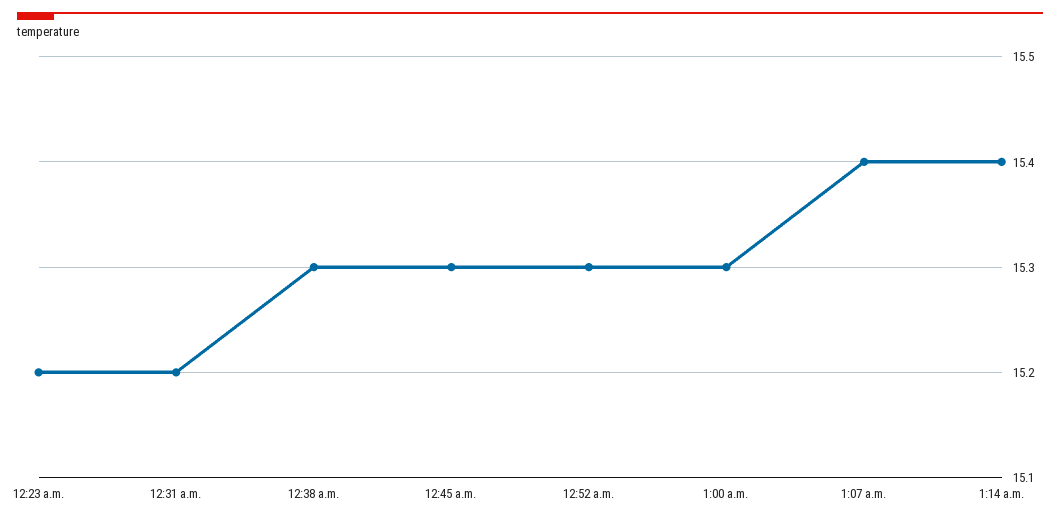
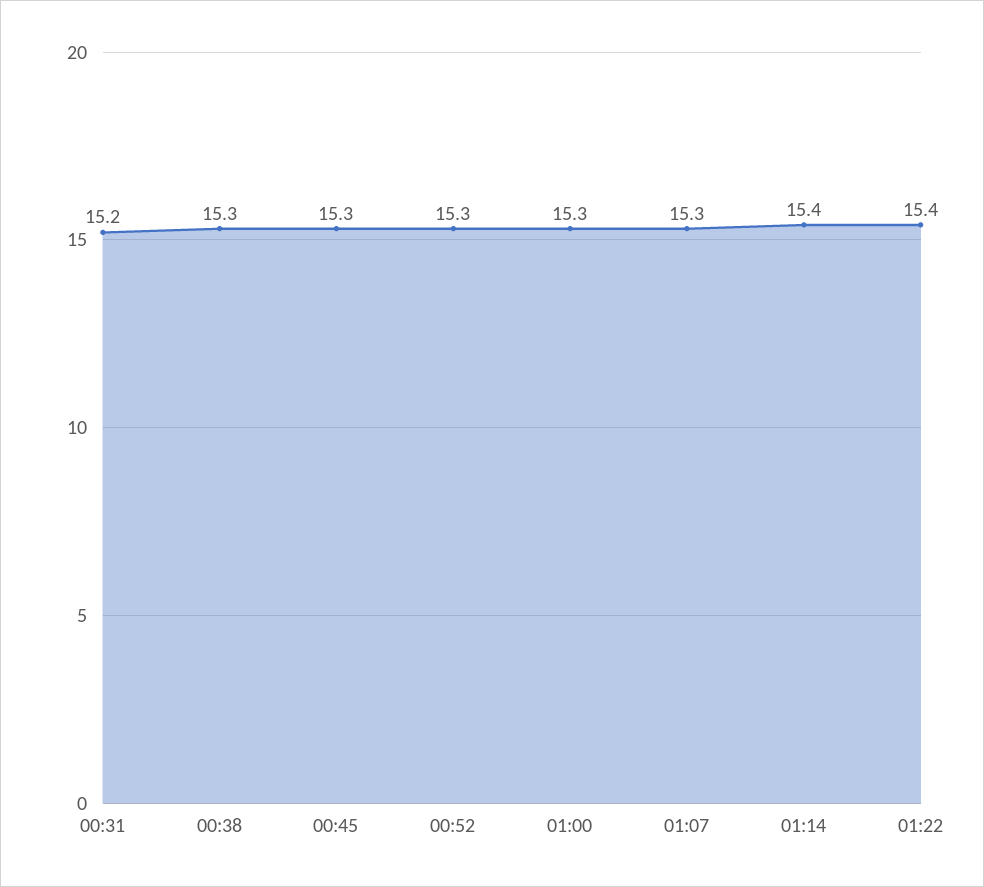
12:23 a.m.: 15.2 -> none
1:07 a.m.: 15.4 -> 15.3
01:22: none -> 15.4

